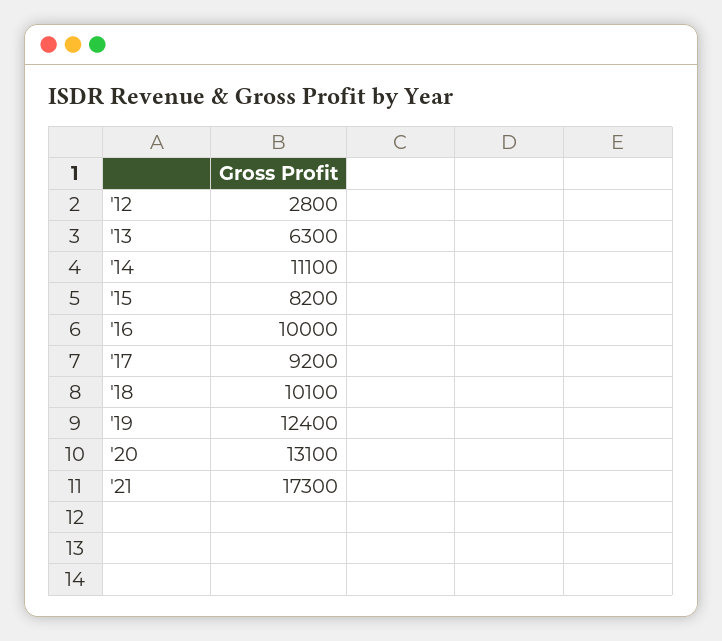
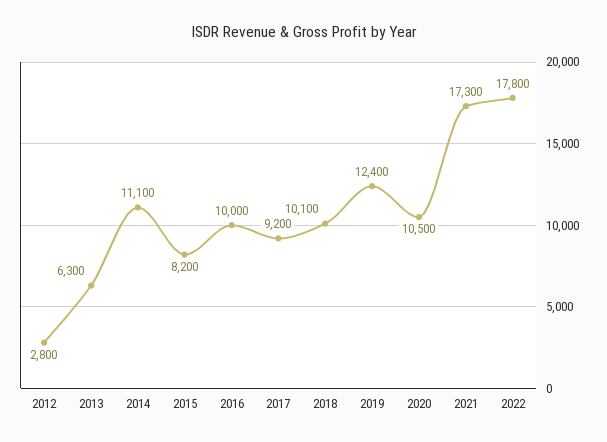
'20: 13100 -> 10500
2022: none -> 17800

